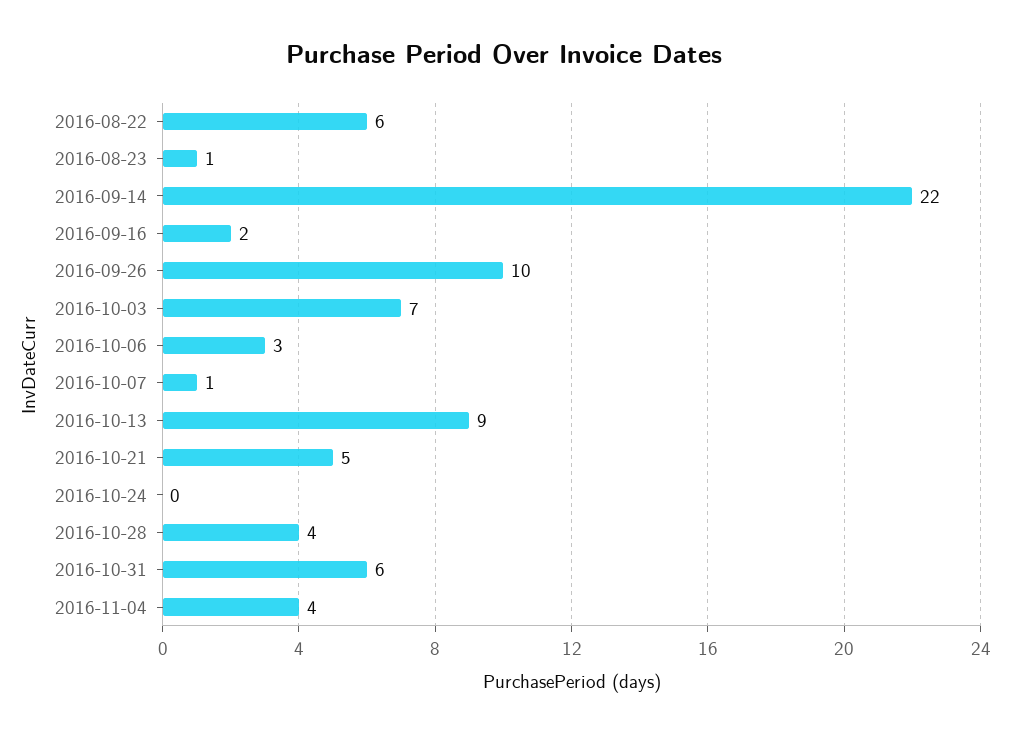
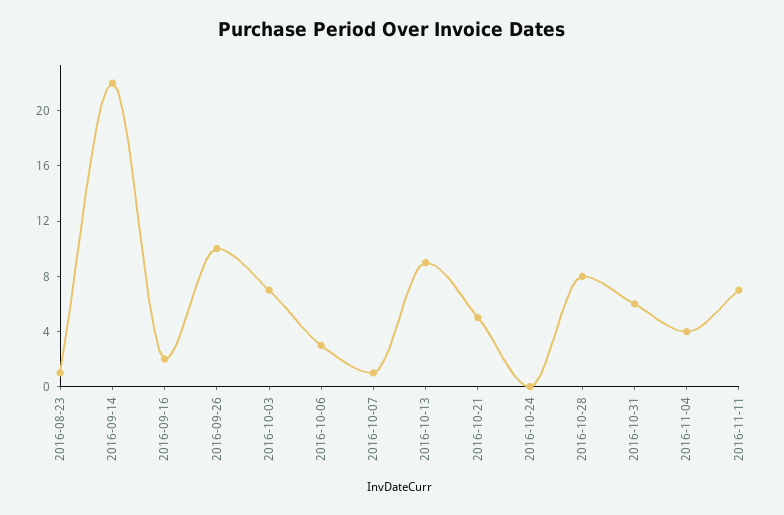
2016-08-22: 6 -> none
2016-10-28: 4 -> 8
2016-11-11: none -> 7

